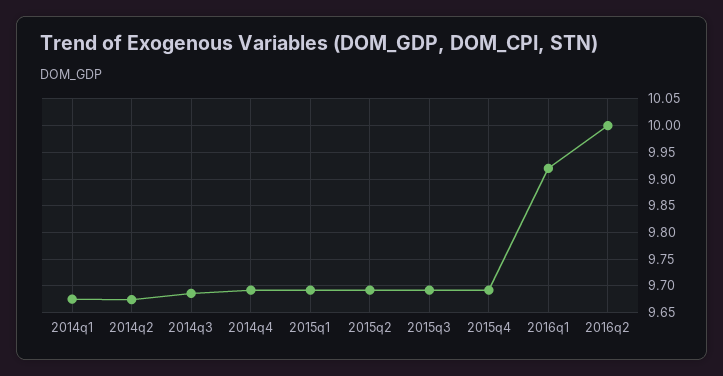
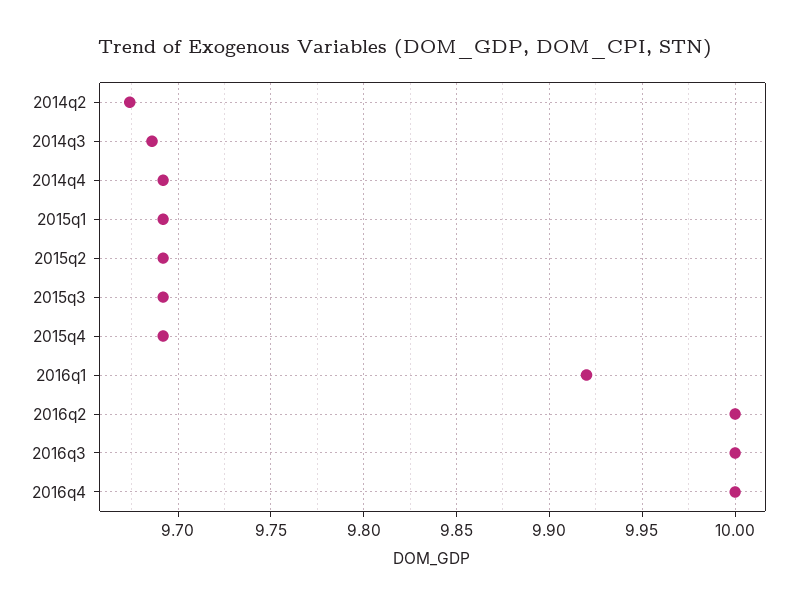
2014q1: 9.675 -> none
2016q3: none -> 10
2016q4: none -> 10

